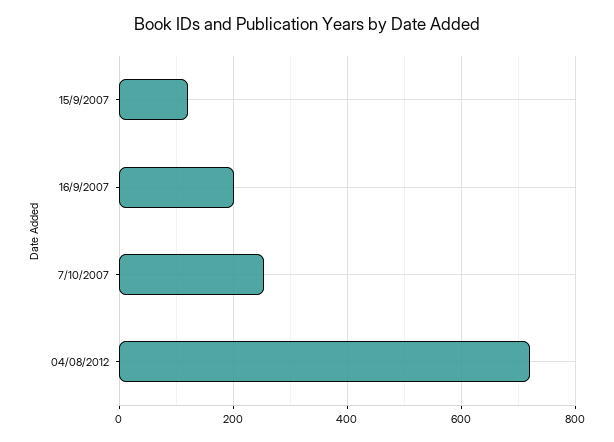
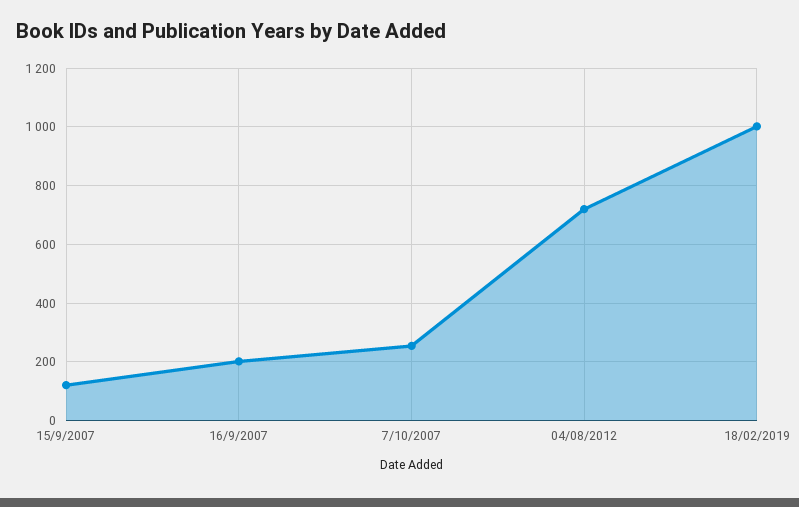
18/02/2019: none -> 1000

